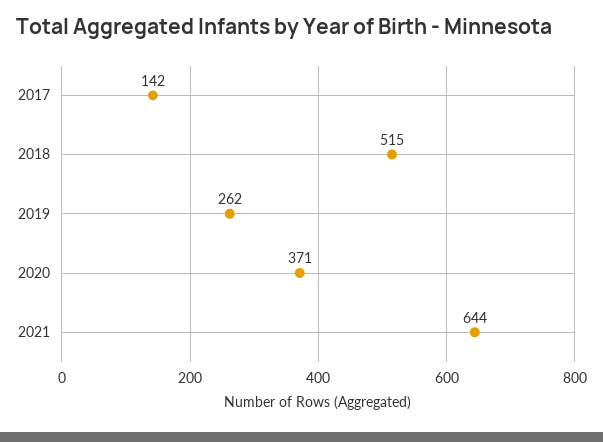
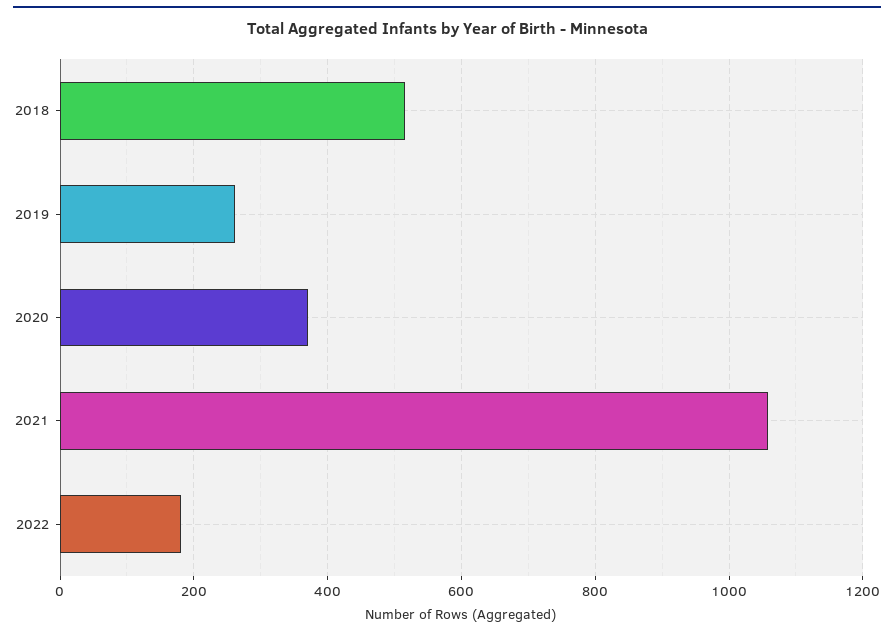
2017: 142 -> none
2021: 644 -> 1060
2022: none -> 180

